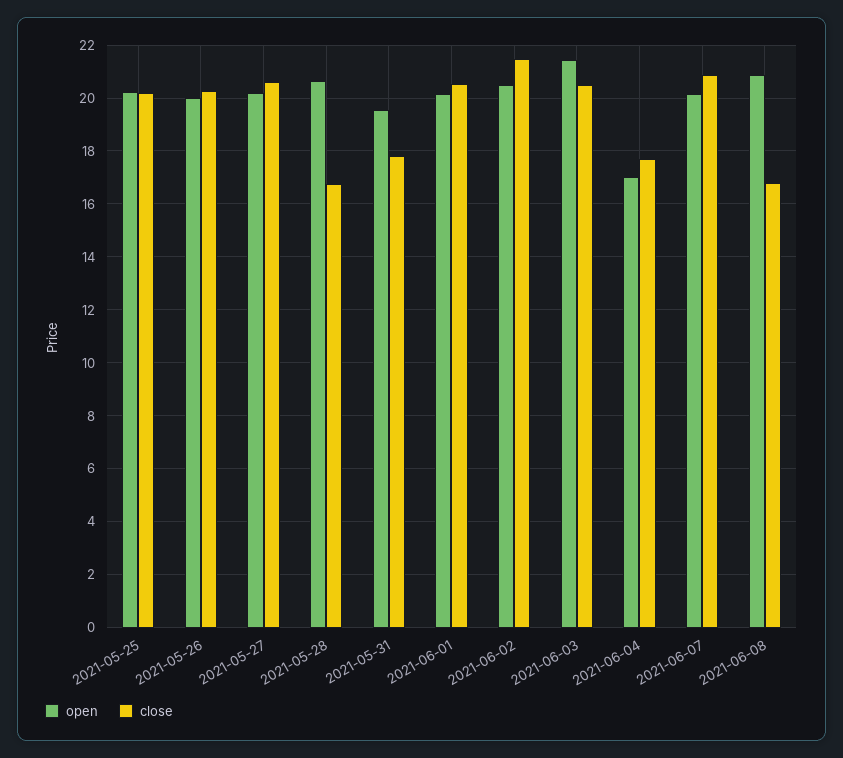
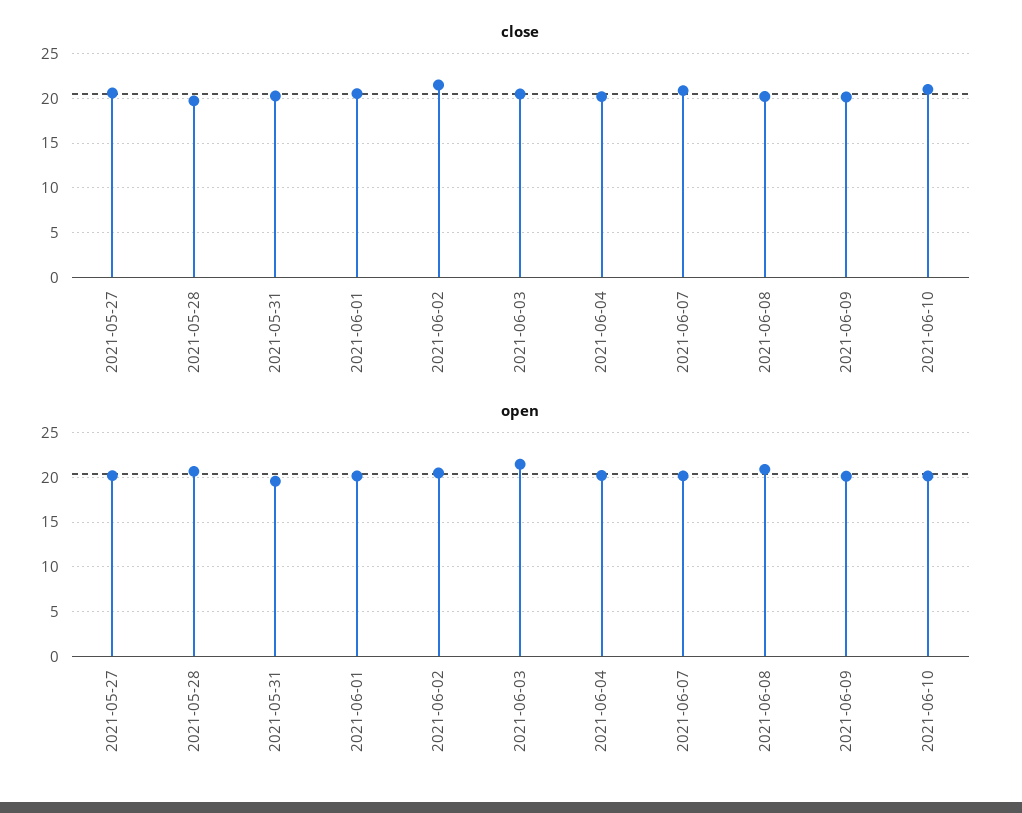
open, 2021-05-25: 20.25 -> none
close, 2021-05-25: 20.25 -> none
open, 2021-05-26: 20 -> none
close, 2021-05-26: 20.25 -> none
close, 2021-05-28: 16.75 -> 20
close, 2021-05-31: 17.75 -> 20
open, 2021-06-04: 17 -> 20
close, 2021-06-04: 17.75 -> 20
close, 2021-06-08: 16.75 -> 20
close, 2021-06-09: none -> 20
close, 2021-06-10: none -> 21
open, 2021-06-09: none -> 20
open, 2021-06-10: none -> 20

